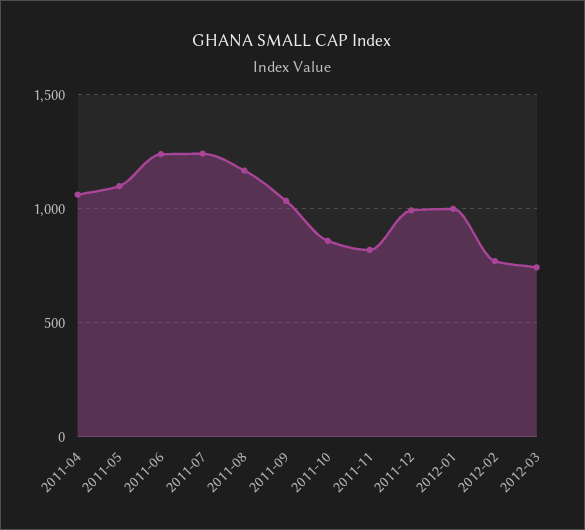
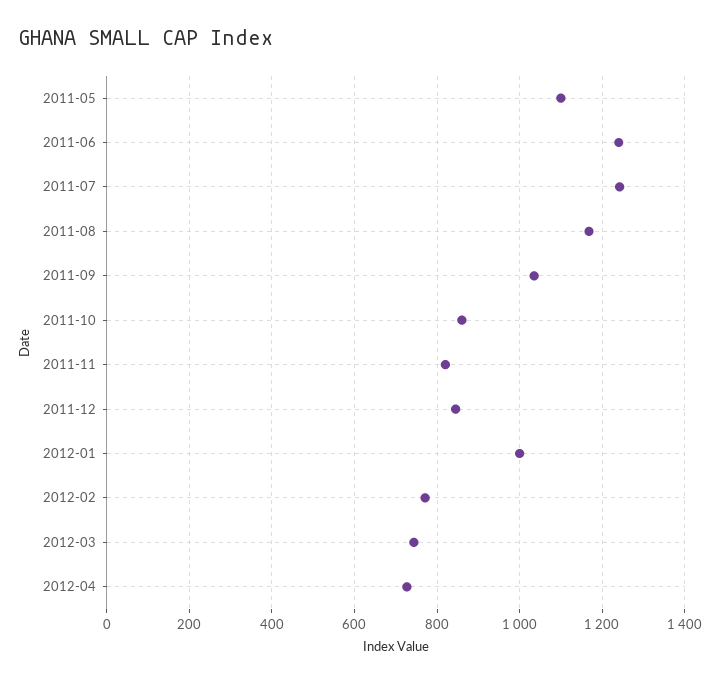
2011-04: 1050 -> none
2011-12: 1000 -> 840
2012-04: none -> 720

